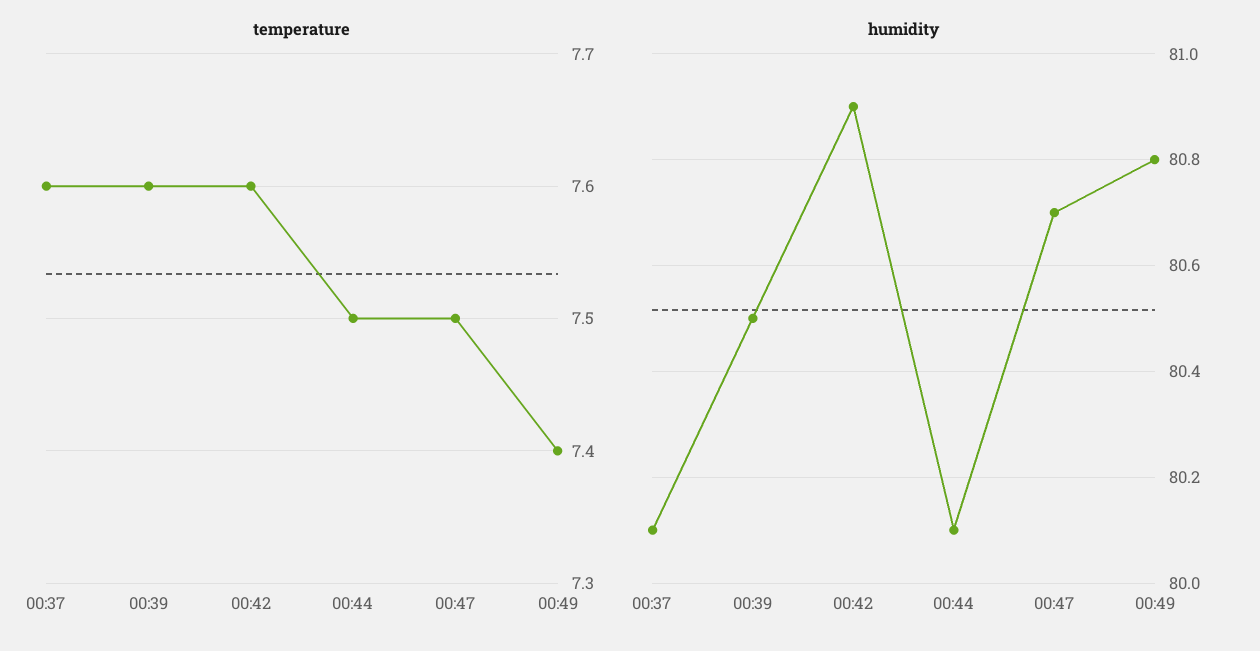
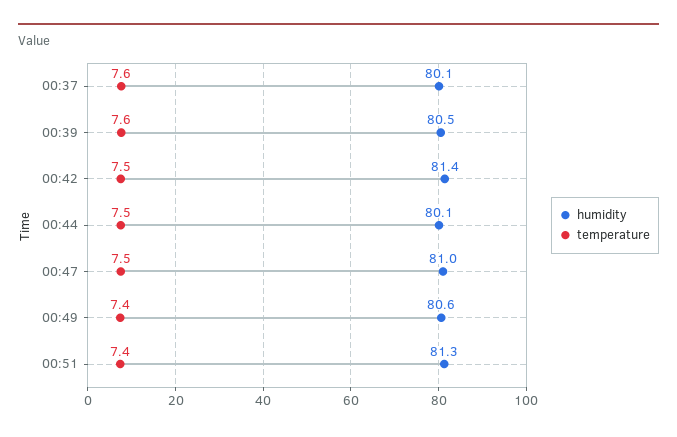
temperature, 00:42: 7.6 -> 7.5
humidity, 00:42: 80.9 -> 81.4
humidity, 00:47: 80.7 -> 81
humidity, 00:49: 80.8 -> 80.6
humidity, 00:51: none -> 81.3
temperature, 00:51: none -> 7.4

